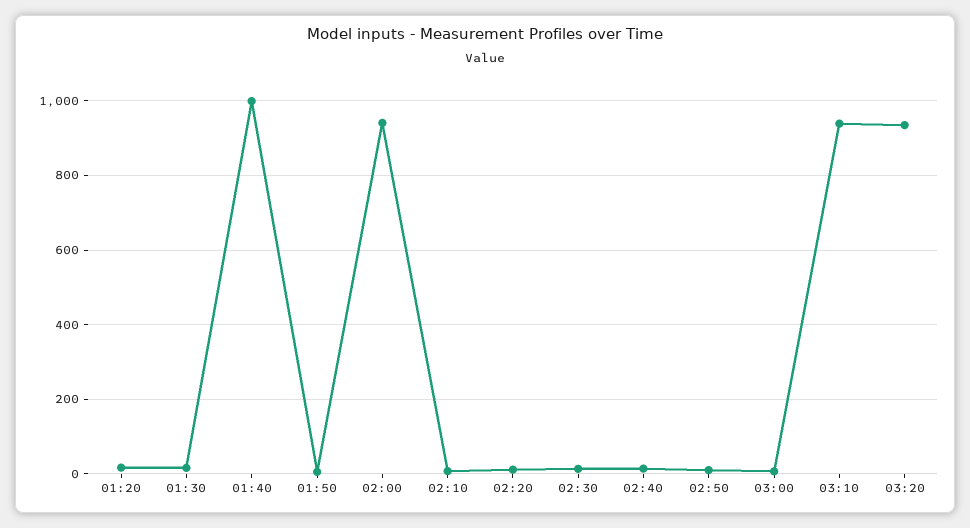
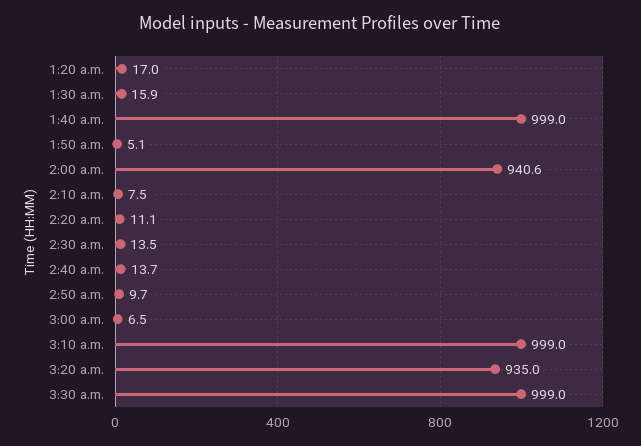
03:10: 940 -> 999
3:30 a.m.: none -> 999

